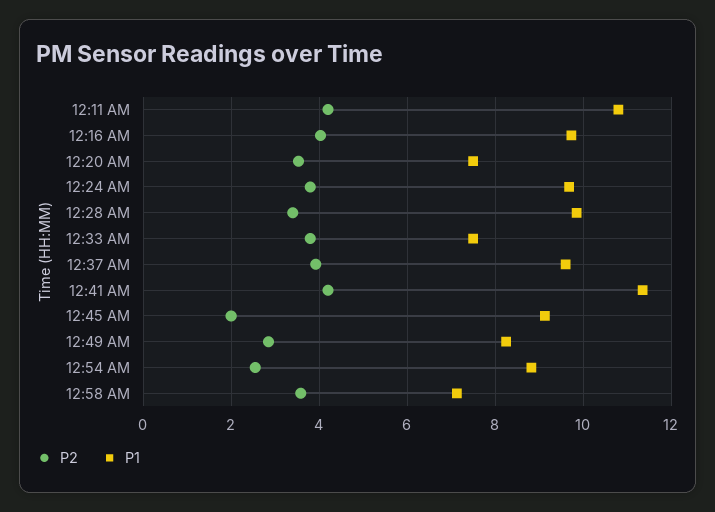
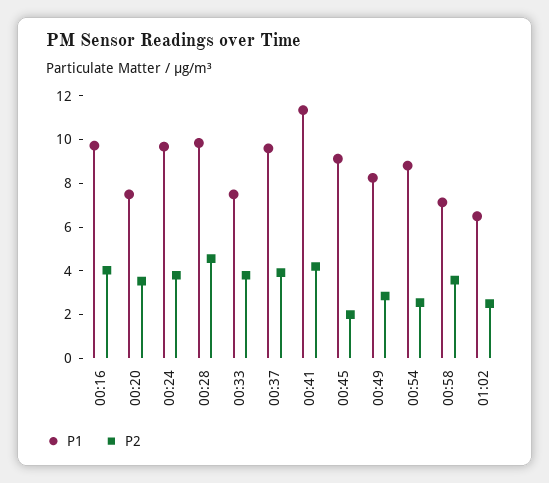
P2, 12:11 AM: 4.2 -> none
P1, 12:11 AM: 10.8 -> none
P2, 12:28 AM: 3.4 -> 4.5
P1, 01:02: none -> 6.5
P2, 01:02: none -> 2.5

